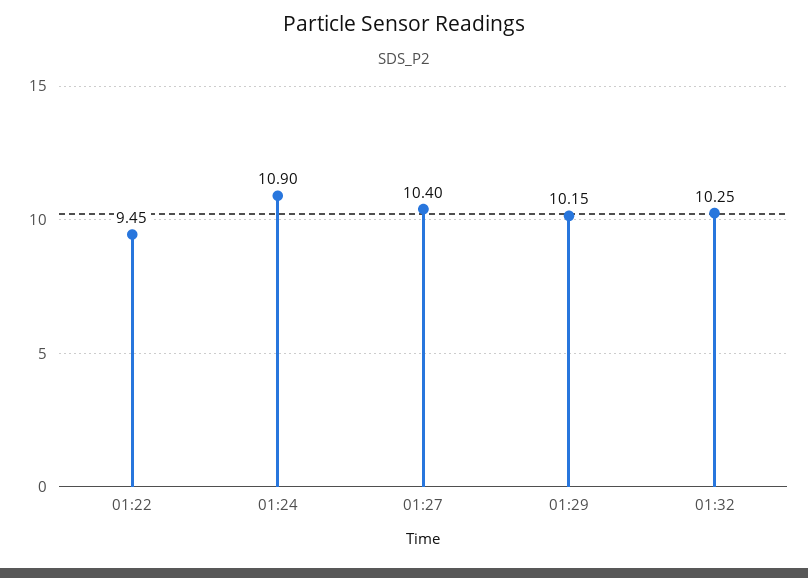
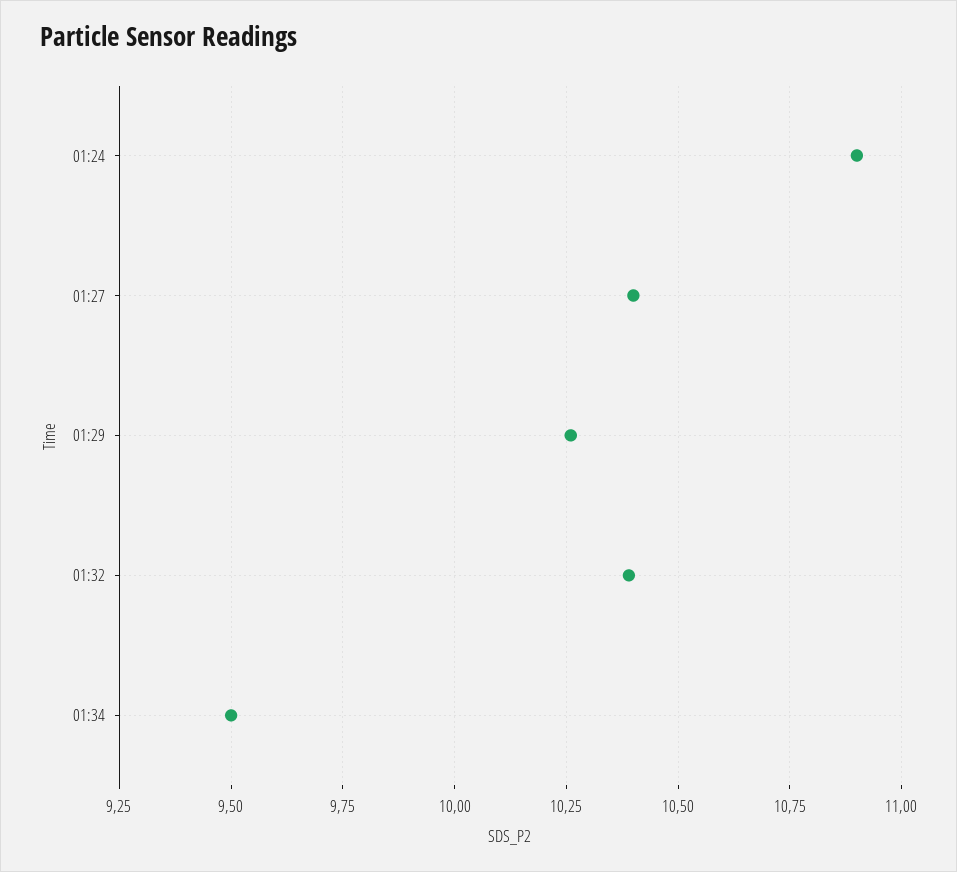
01:22: 9.45 -> none
01:29: 10.15 -> 10.25
01:32: 10.25 -> 10.4
01:34: none -> 9.5

